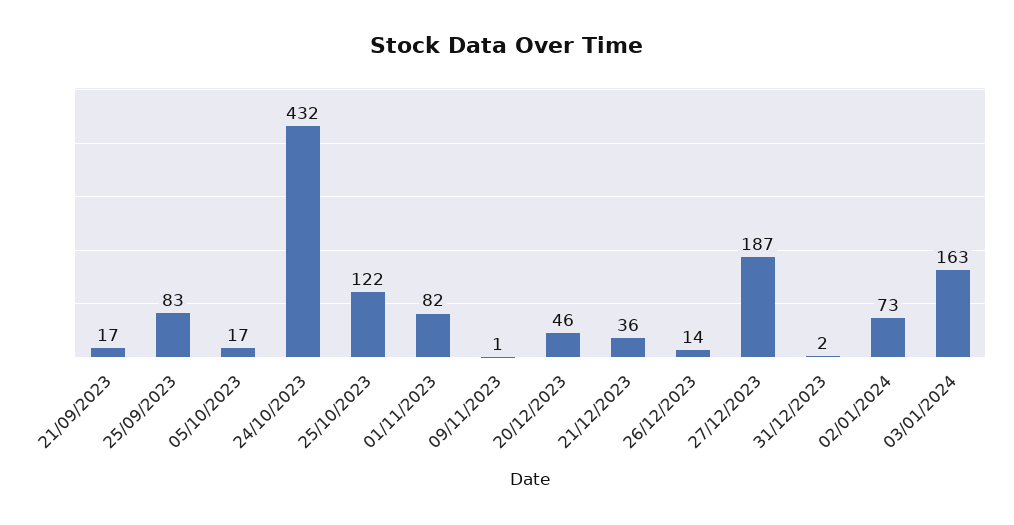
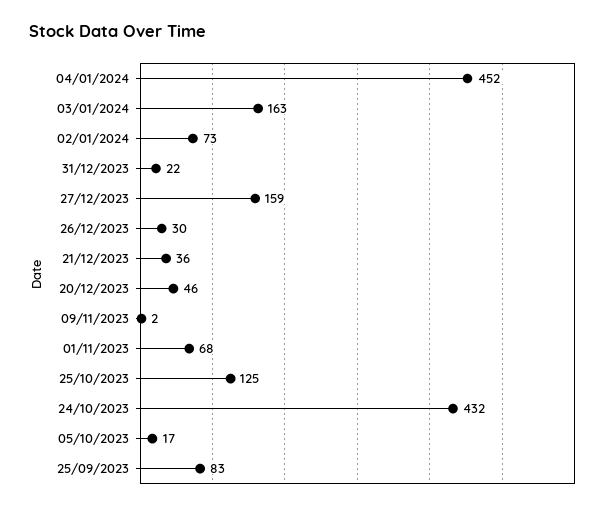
21/09/2023: 17 -> none
25/10/2023: 122 -> 125
01/11/2023: 82 -> 68
09/11/2023: 1 -> 2
26/12/2023: 14 -> 30
27/12/2023: 187 -> 159
31/12/2023: 2 -> 22
04/01/2024: none -> 452

